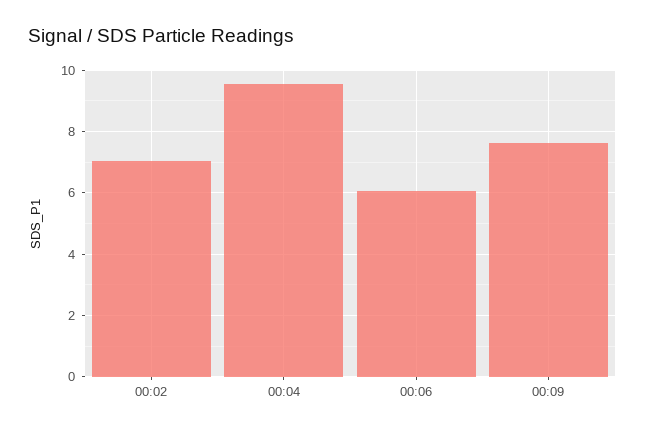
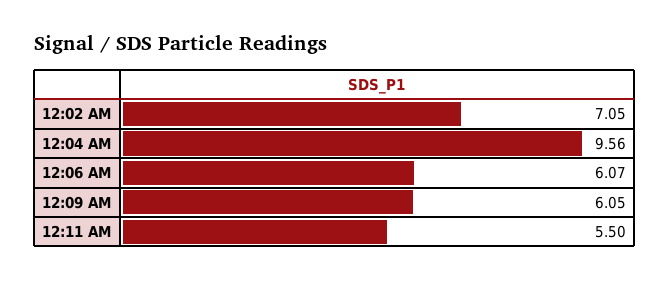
00:09: 7.6 -> 6.05
12:11 AM: none -> 5.5

